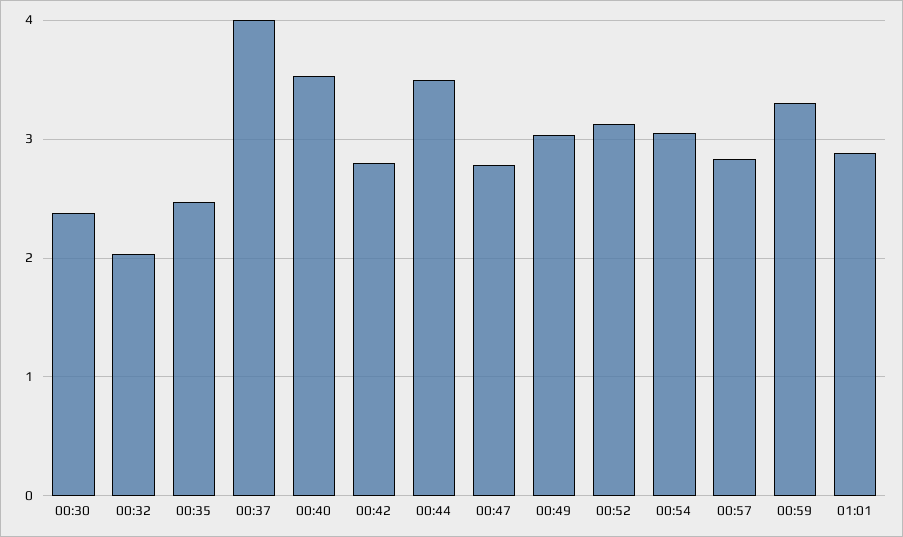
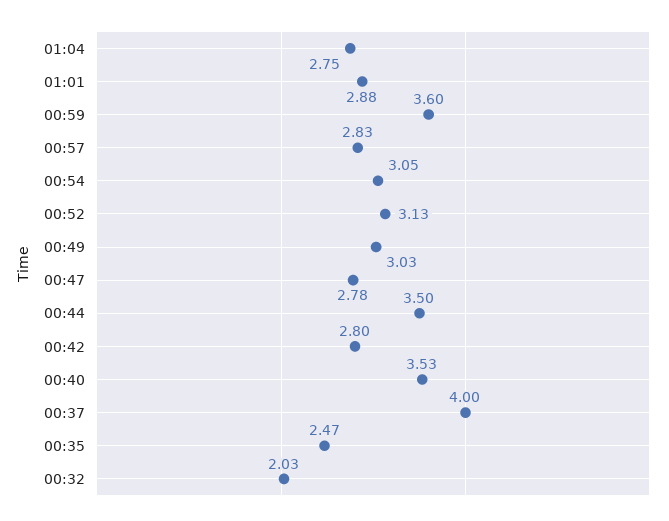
00:30: 2.4 -> none
00:59: 3.3 -> 3.6
01:04: none -> 2.75

